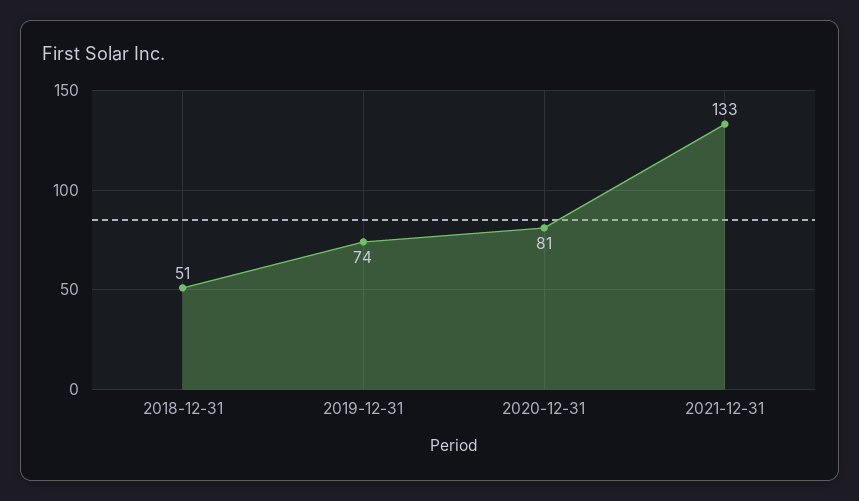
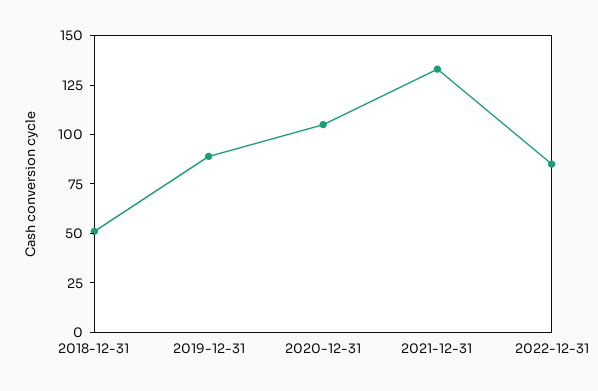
2019-12-31: 74 -> 90
2020-12-31: 81 -> 105
2022-12-31: none -> 85

